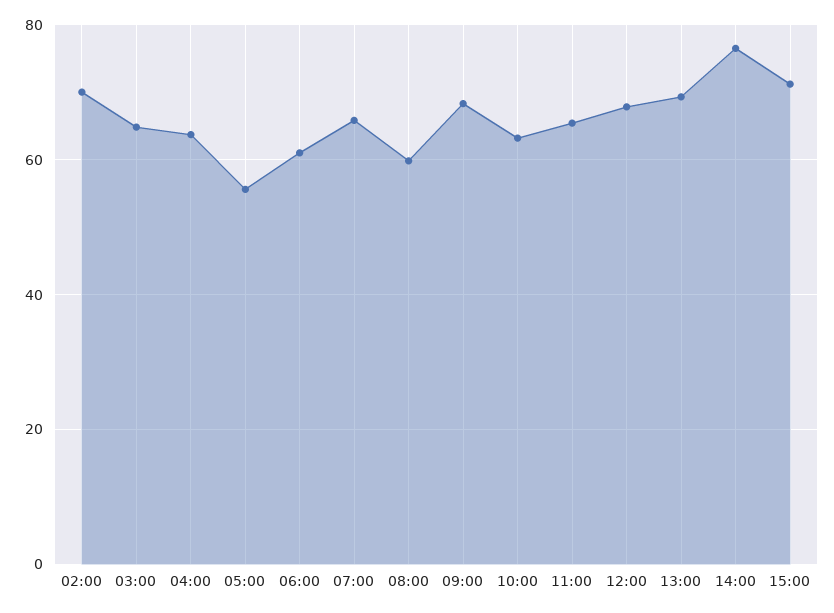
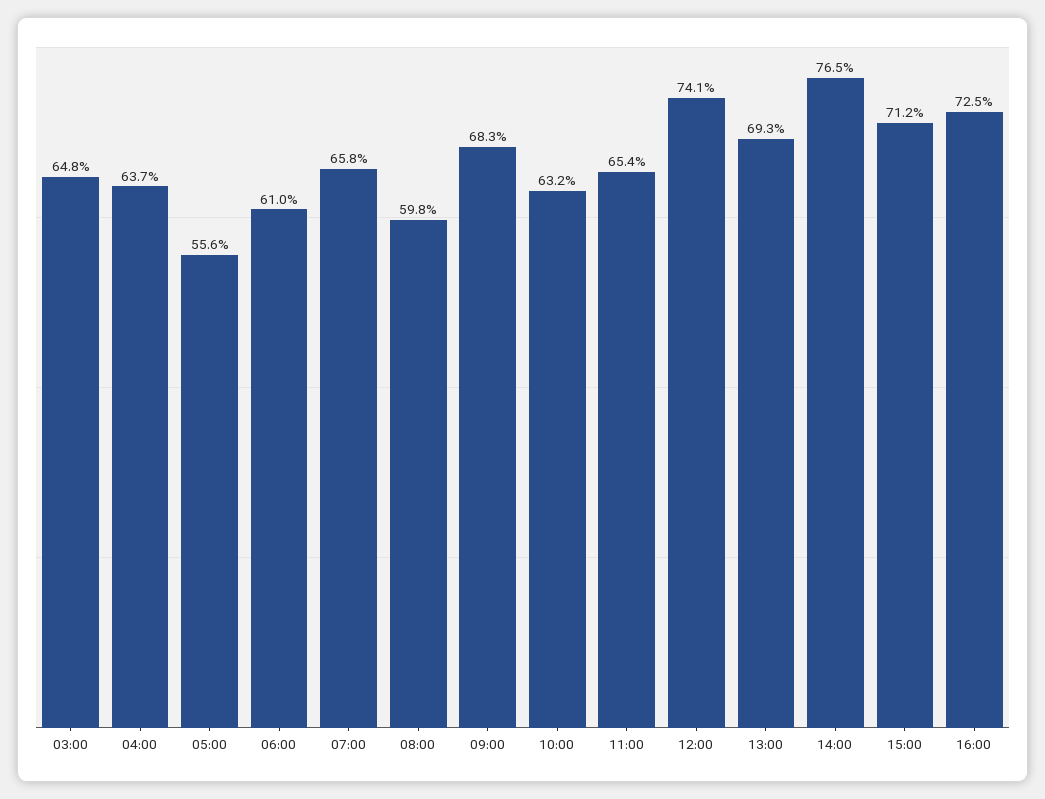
02:00: 70 -> none
12:00: 68 -> 74.1
16:00: none -> 72.5

